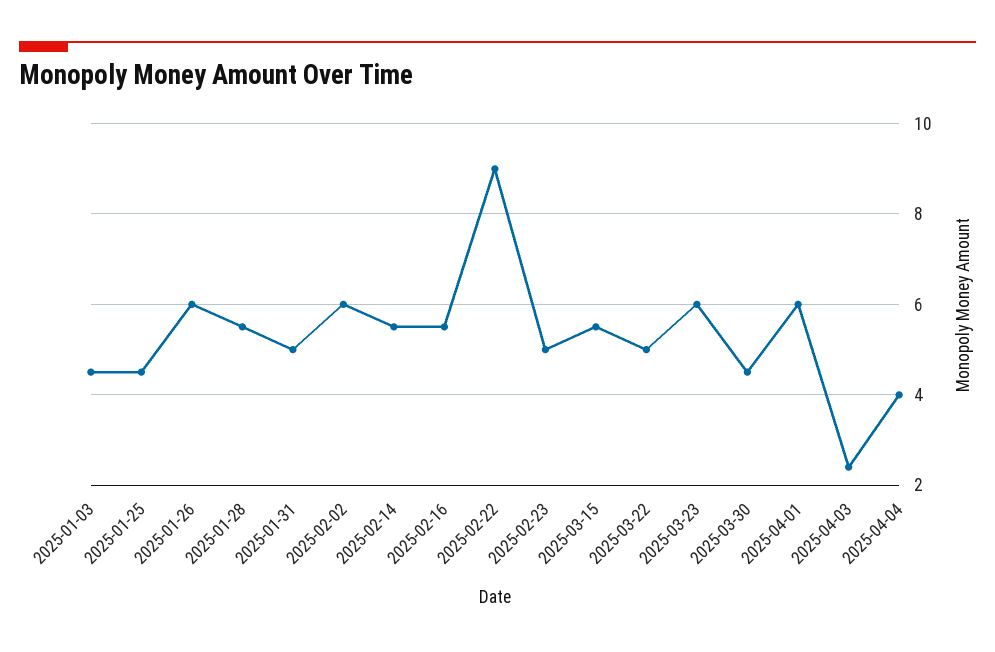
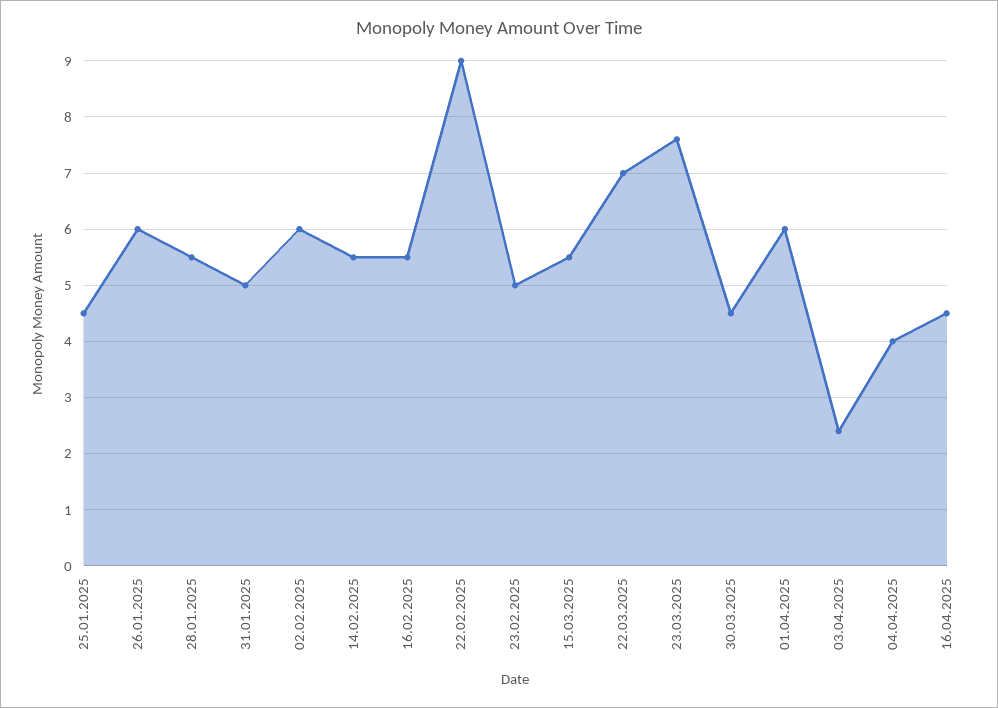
2025-01-03: 4.5 -> none
2025-03-22: 5 -> 7
2025-03-23: 6 -> 7.5
16.04.2025: none -> 4.5

